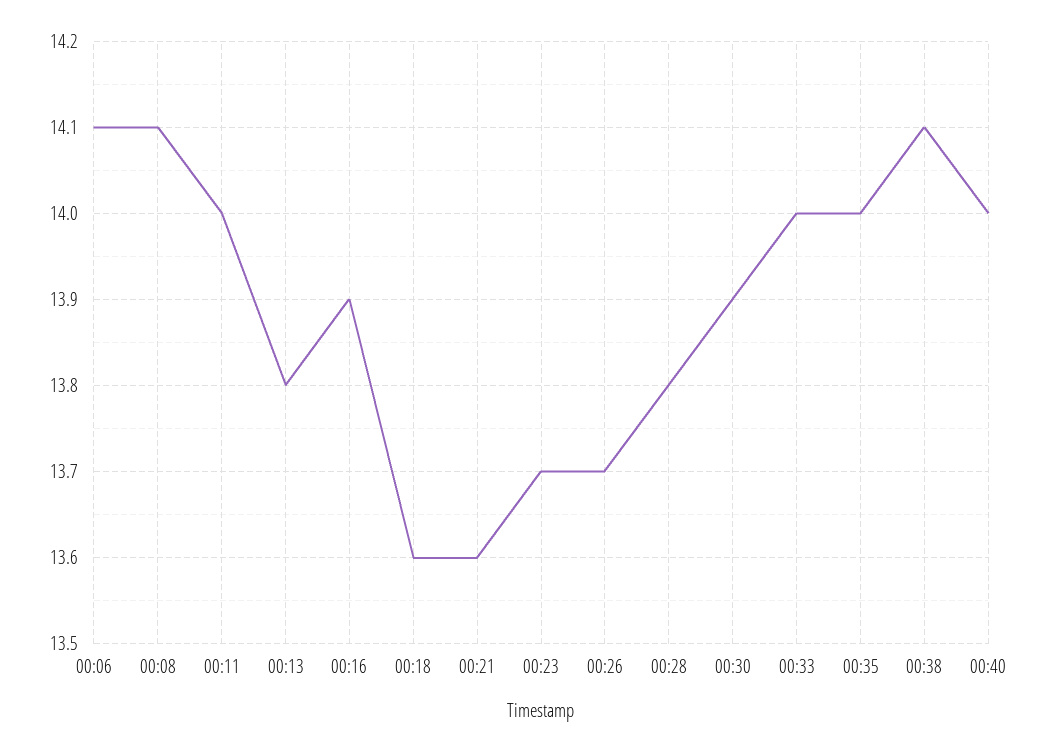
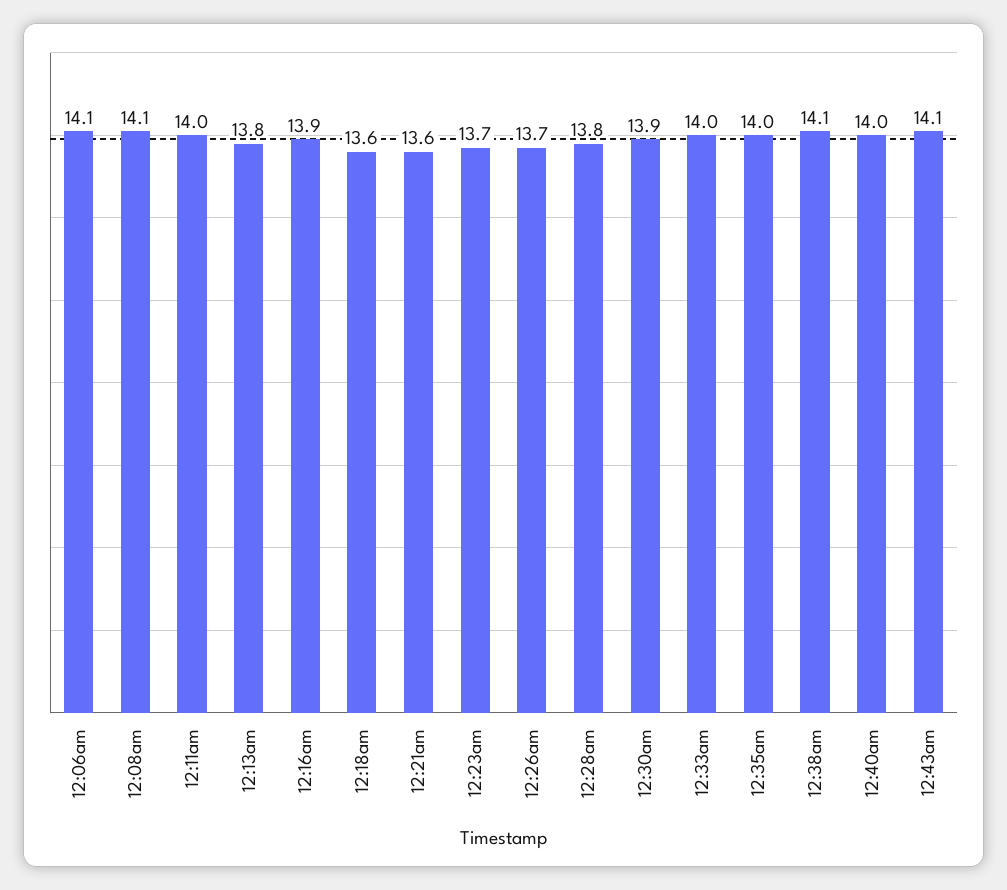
12:43am: none -> 14.1

